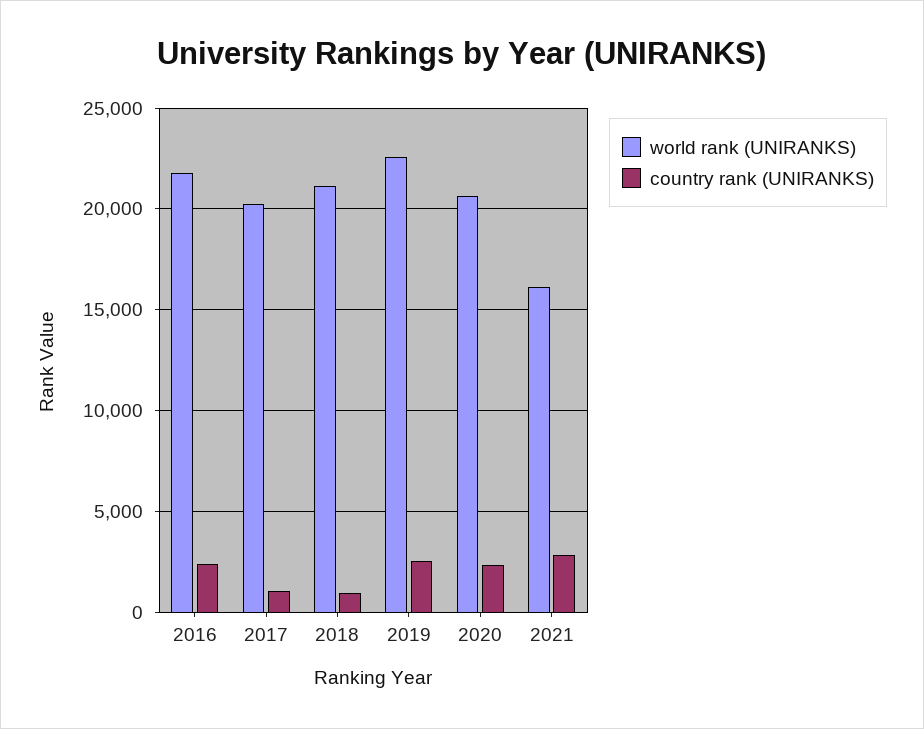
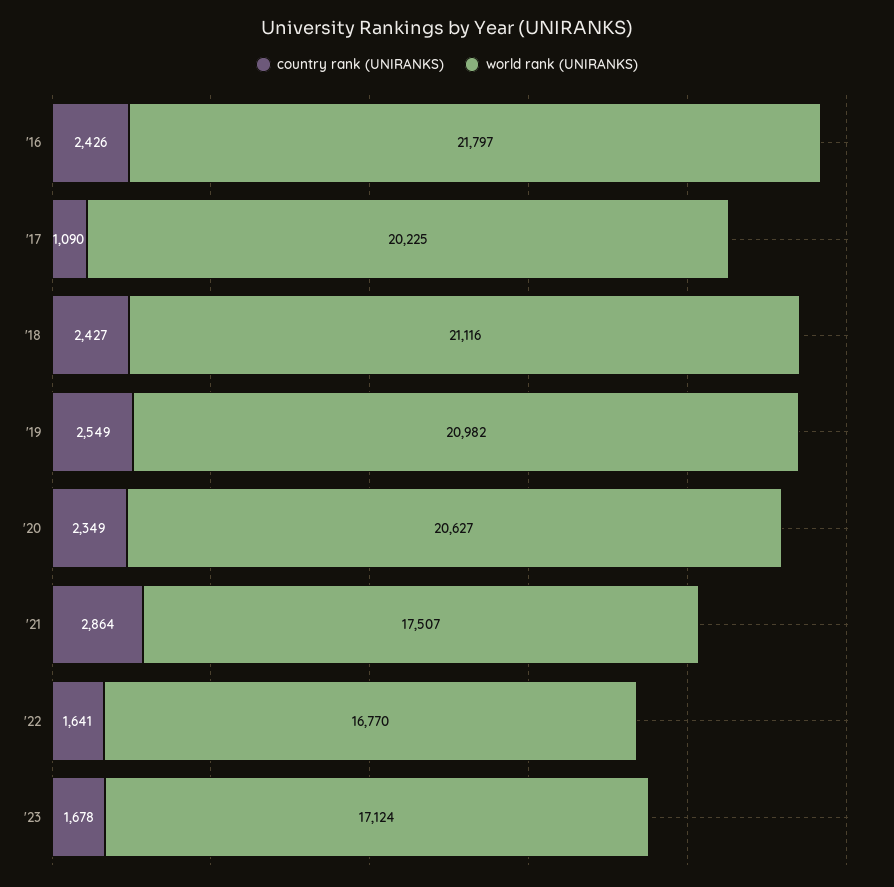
country rank (UNIRANKS), 2018: 1000 -> 2427
world rank (UNIRANKS), 2019: 22500 -> 20982
world rank (UNIRANKS), 2021: 16000 -> 17507
country rank (UNIRANKS), '22: none -> 1641
world rank (UNIRANKS), '22: none -> 16770
country rank (UNIRANKS), '23: none -> 1678
world rank (UNIRANKS), '23: none -> 17124

